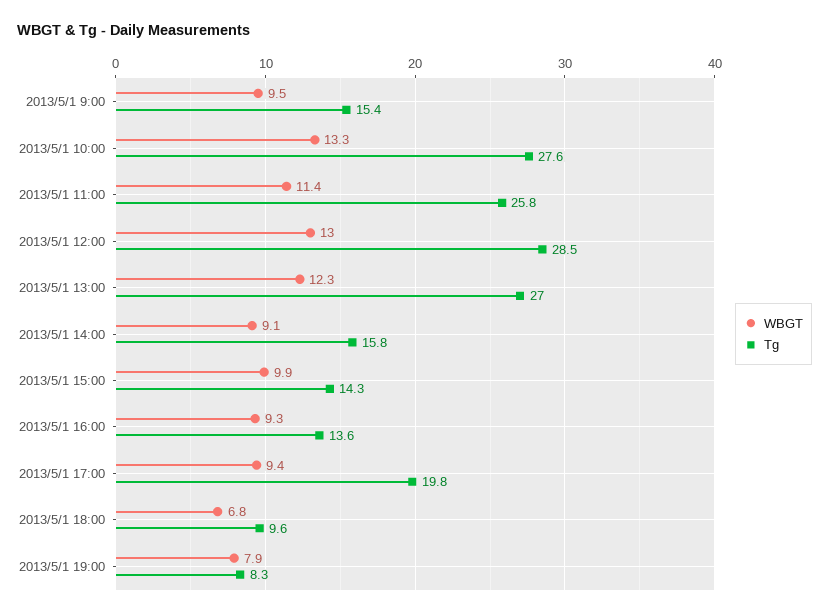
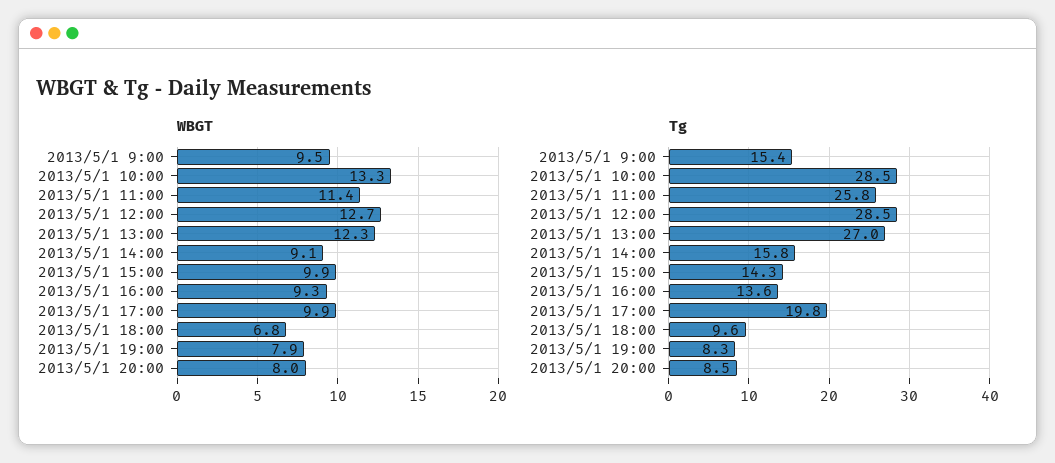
Tg, 2013/5/1 10:00: 27.6 -> 28.5
WBGT, 2013/5/1 12:00: 13 -> 12.7
WBGT, 2013/5/1 17:00: 9.4 -> 9.9
WBGT, 2013/5/1 20:00: none -> 8
Tg, 2013/5/1 20:00: none -> 8.5

